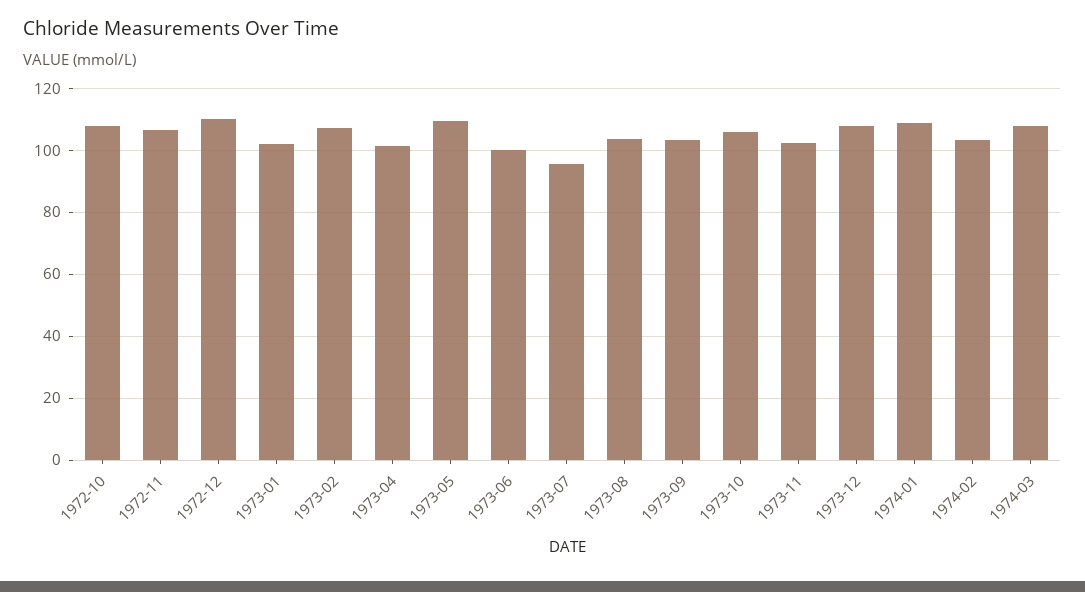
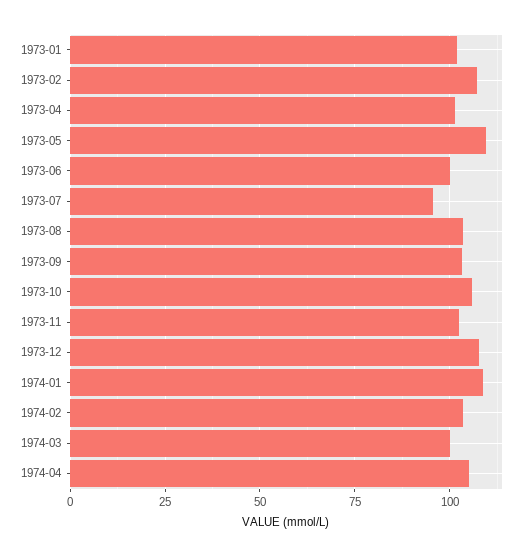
1972-10: 108 -> none
1972-11: 106 -> none
1972-12: 110 -> none
1974-03: 108 -> 100
1974-04: none -> 105

